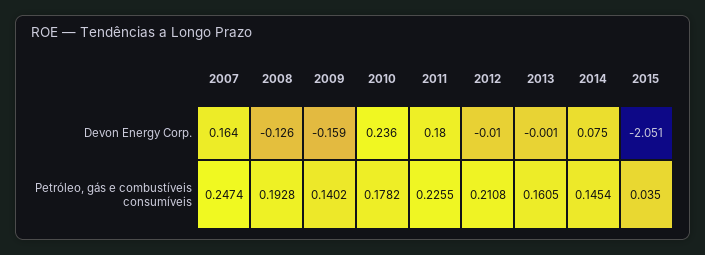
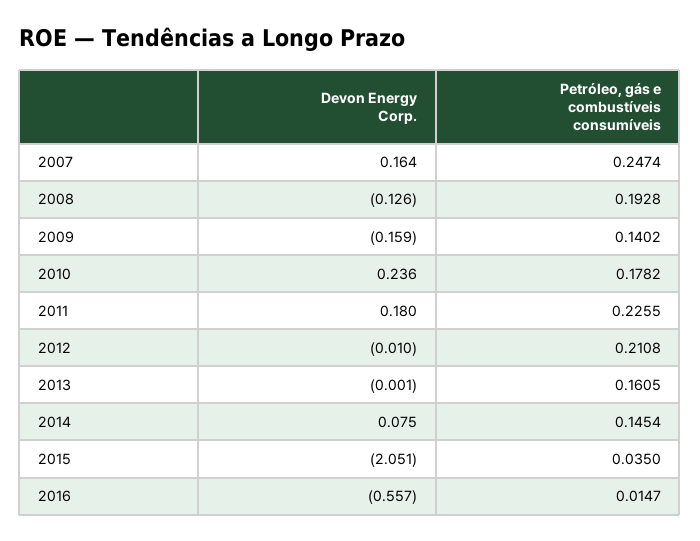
2016, Devon Energy Corp.: none -> -0.557
2016, Petróleo, gás e combustíveis consumíveis: none -> 0.0147

